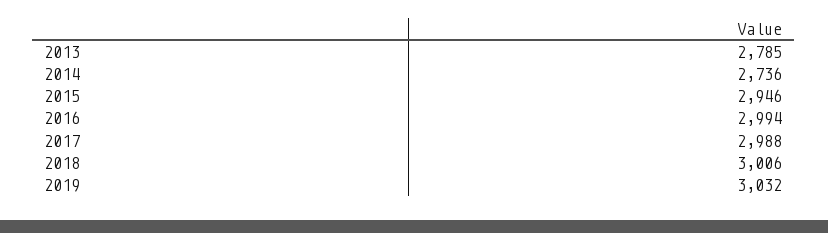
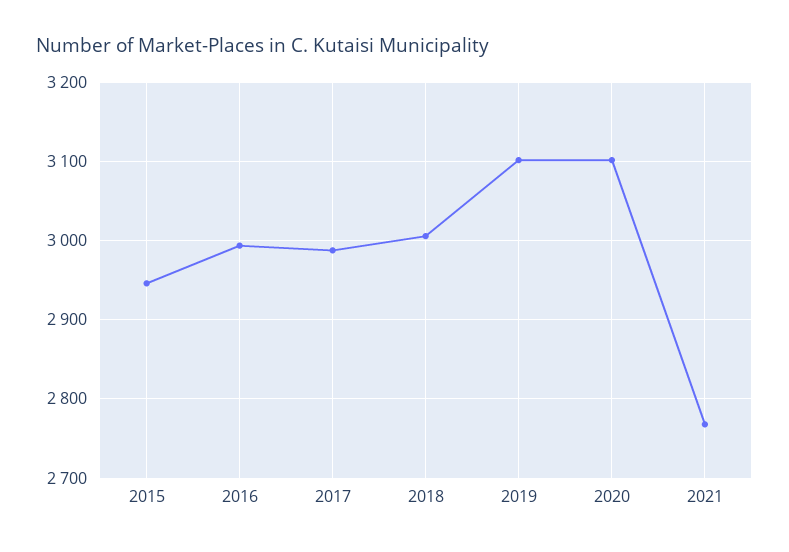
2013: 2785 -> none
2014: 2736 -> none
2019: 3032 -> 3100
2020: none -> 3100
2021: none -> 2770

